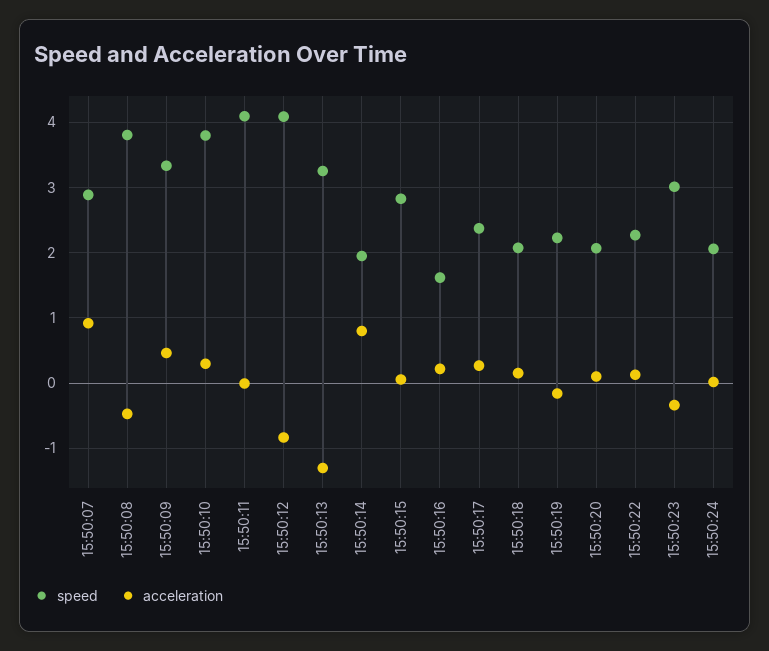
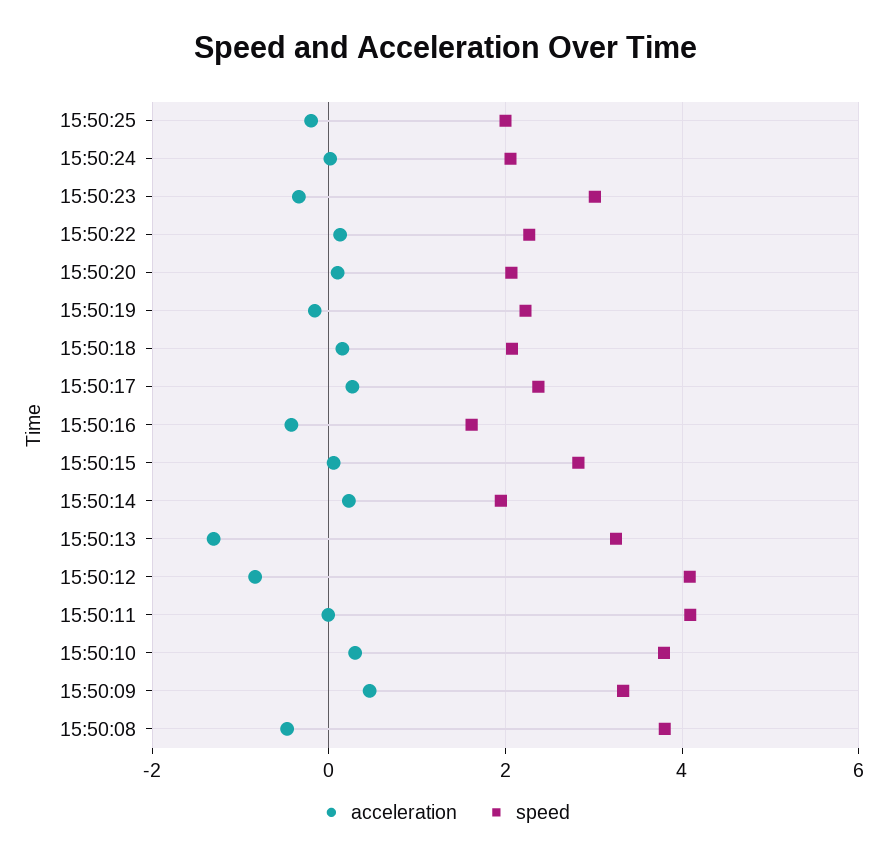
speed, 15:50:07: 2.9 -> none
acceleration, 15:50:07: 0.9 -> none
acceleration, 15:50:14: 0.8 -> 0.2
acceleration, 15:50:16: 0.2 -> -0.4
acceleration, 15:50:25: none -> -0.2
speed, 15:50:25: none -> 2

